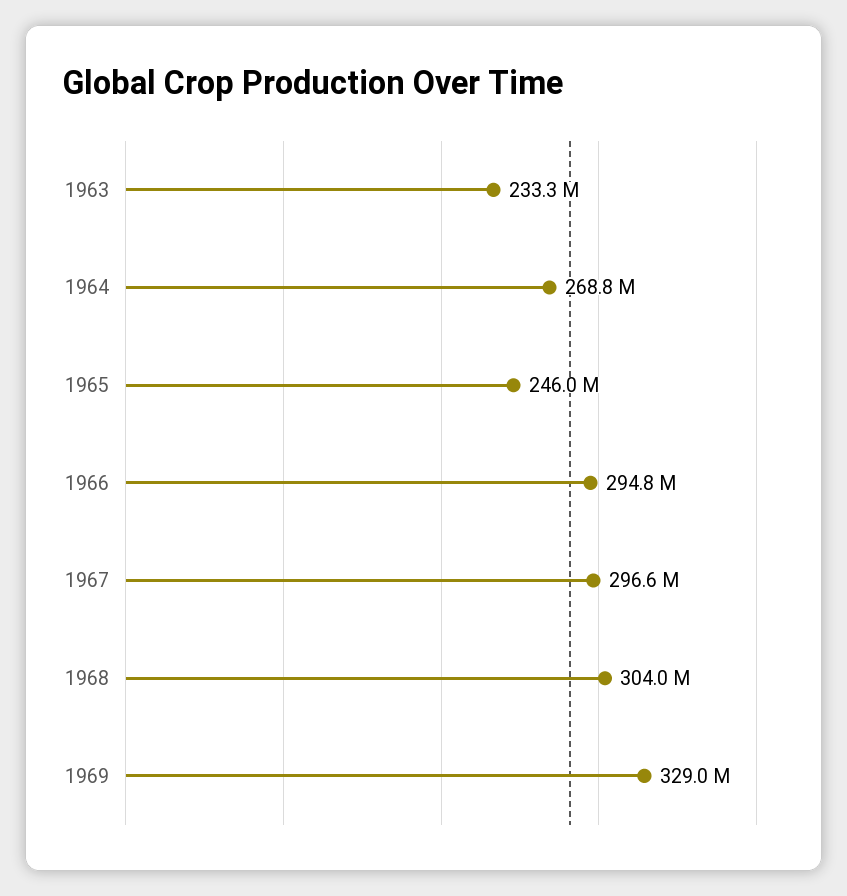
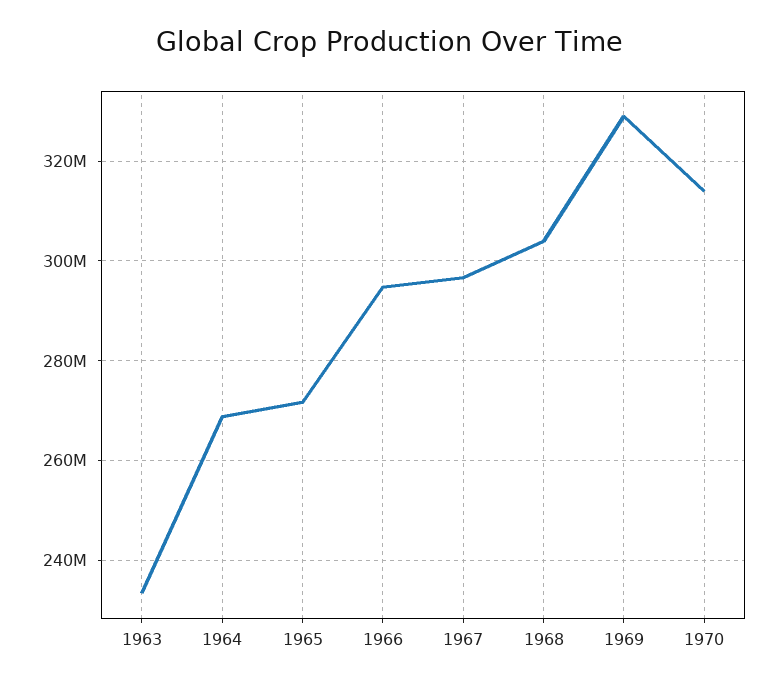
1965: 246000000 -> 272000000
1970: none -> 314000000

